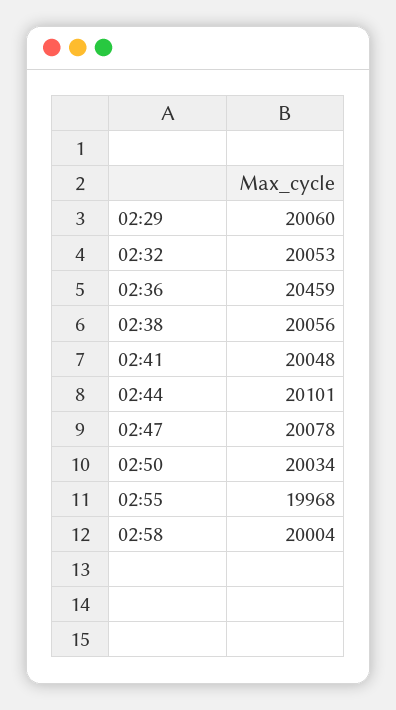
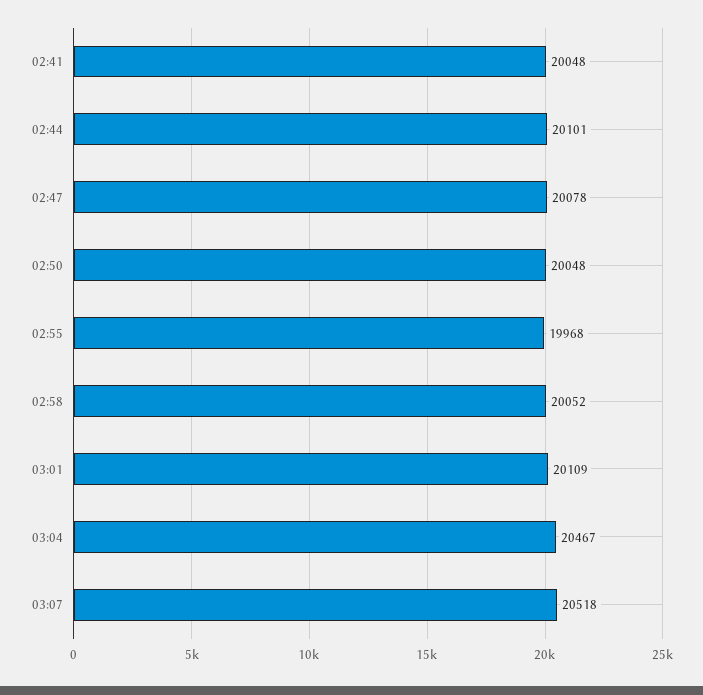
02:29: 20060 -> none
02:32: 20053 -> none
02:36: 20459 -> none
02:38: 20056 -> none
02:50: 20034 -> 20048
02:58: 20004 -> 20052
03:01: none -> 20109
03:04: none -> 20467
03:07: none -> 20518

